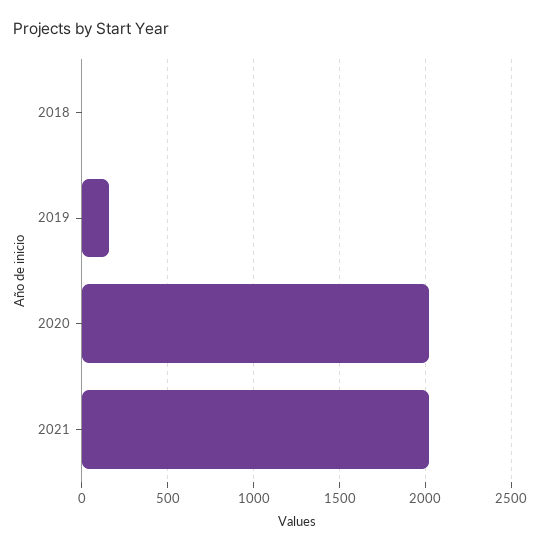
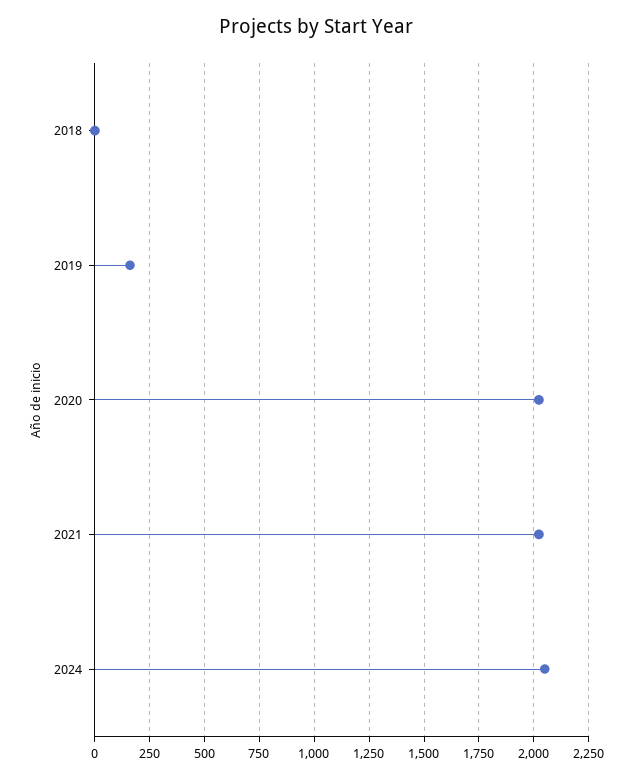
2024: none -> 2050

